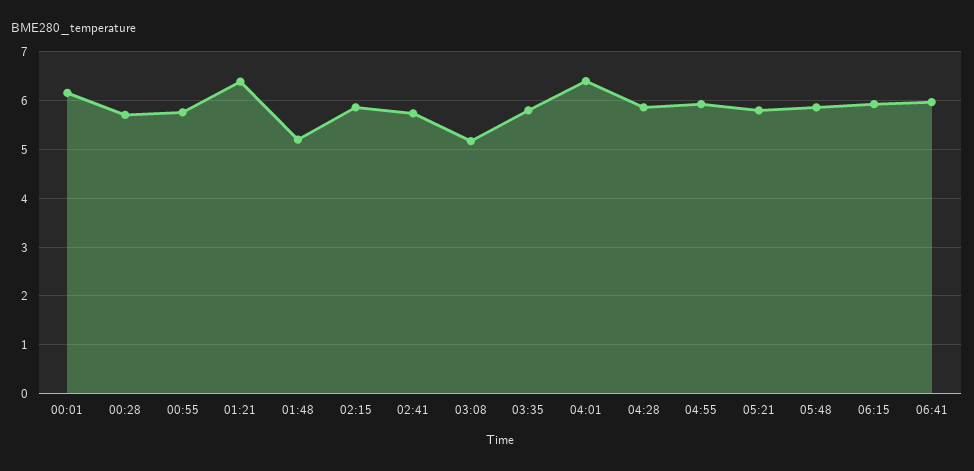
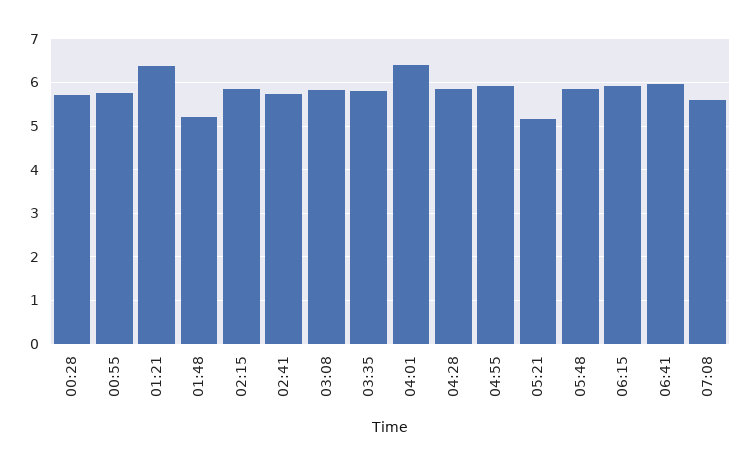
00:01: 6.2 -> none
03:08: 5.2 -> 5.8
05:21: 5.8 -> 5.2
07:08: none -> 5.6

